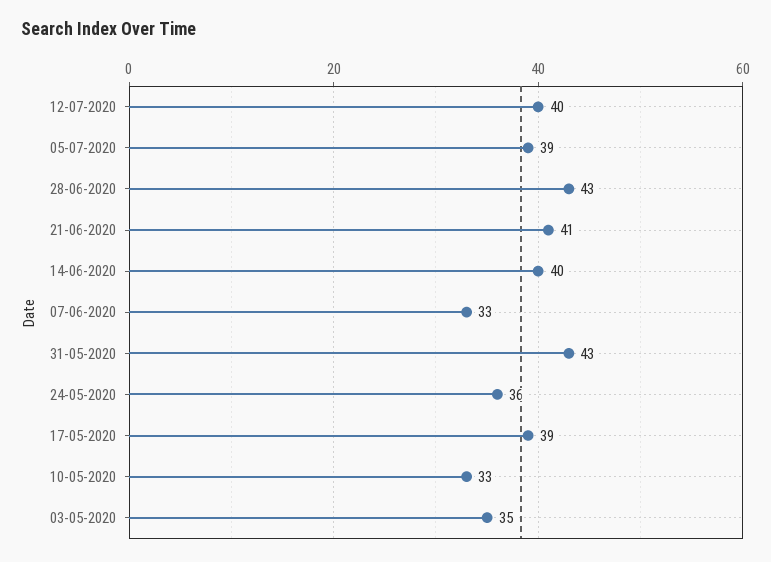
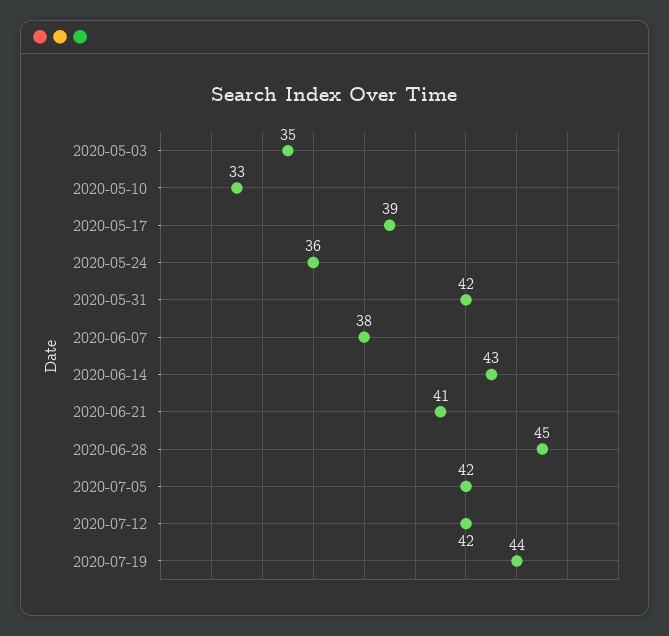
12-07-2020: 40 -> 42
05-07-2020: 39 -> 42
28-06-2020: 43 -> 45
14-06-2020: 40 -> 43
07-06-2020: 33 -> 38
31-05-2020: 43 -> 42
2020-07-19: none -> 44

